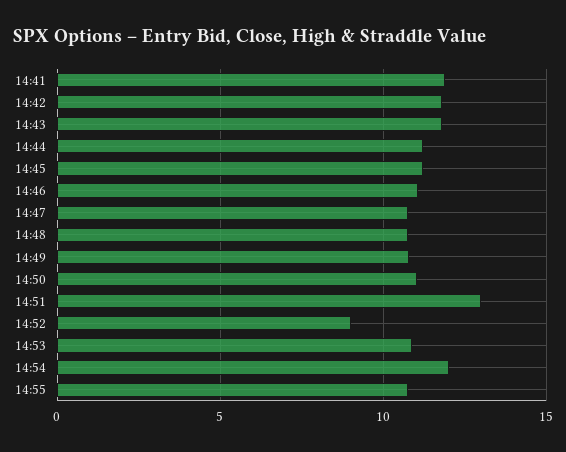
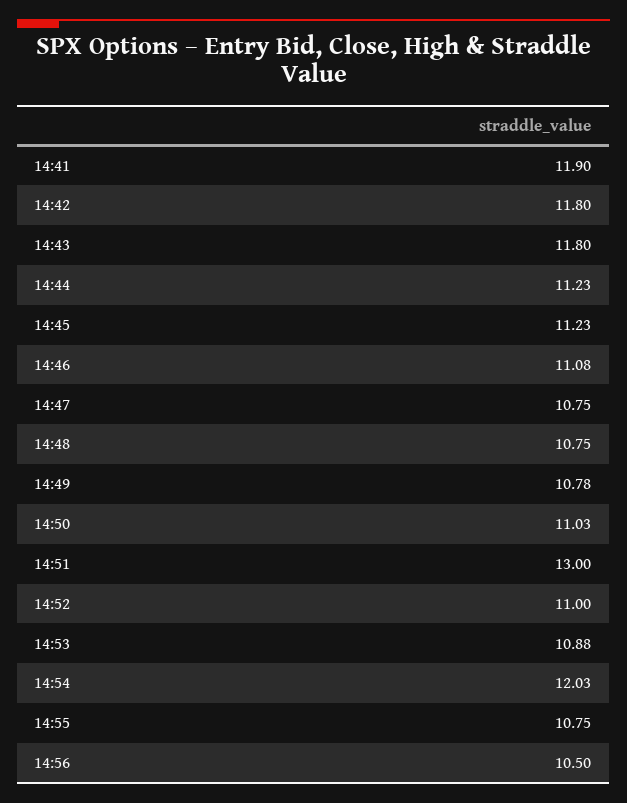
14:52: 9 -> 11
14:56: none -> 10.5

